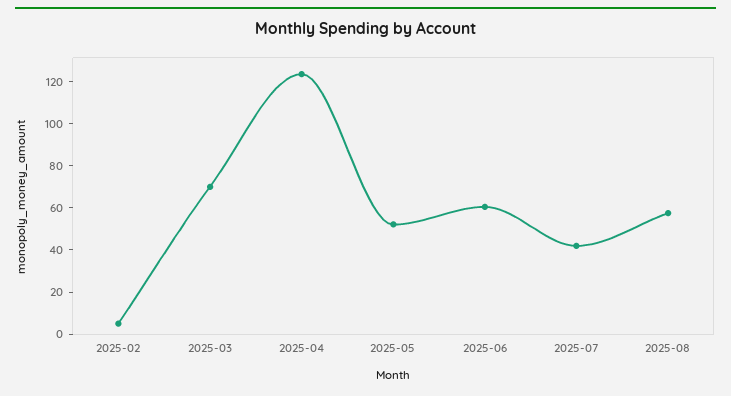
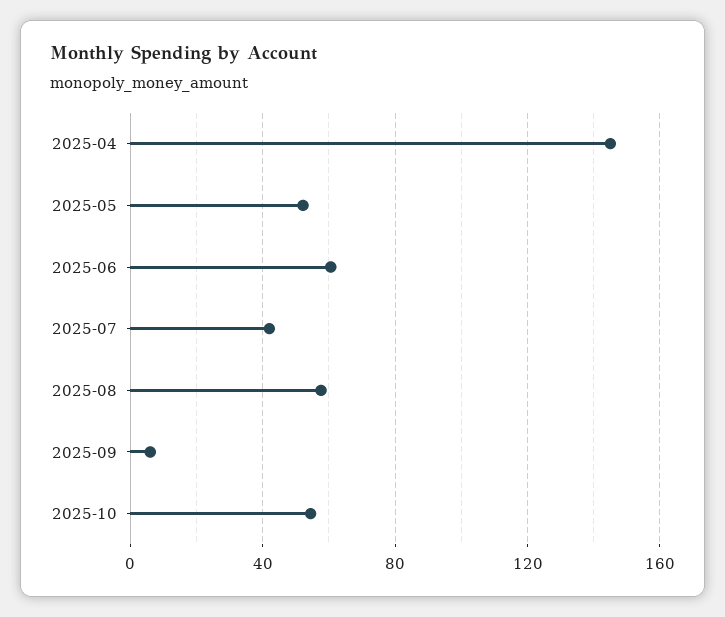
2025-02: 5 -> none
2025-03: 70 -> none
2025-04: 125 -> 145
2025-09: none -> 5
2025-10: none -> 55

